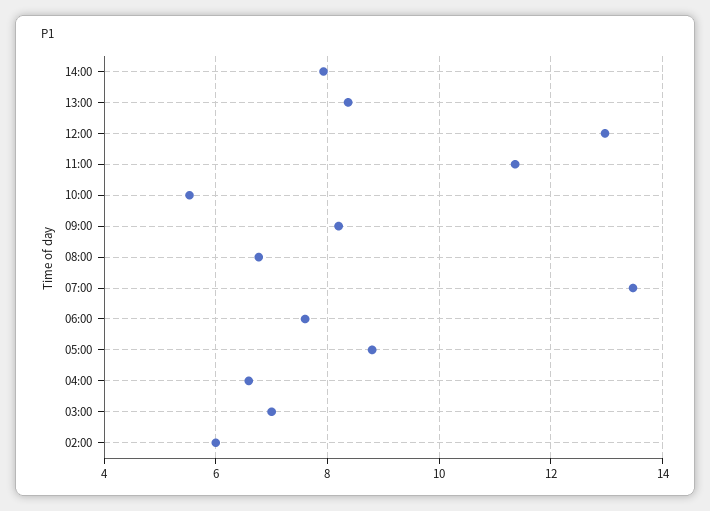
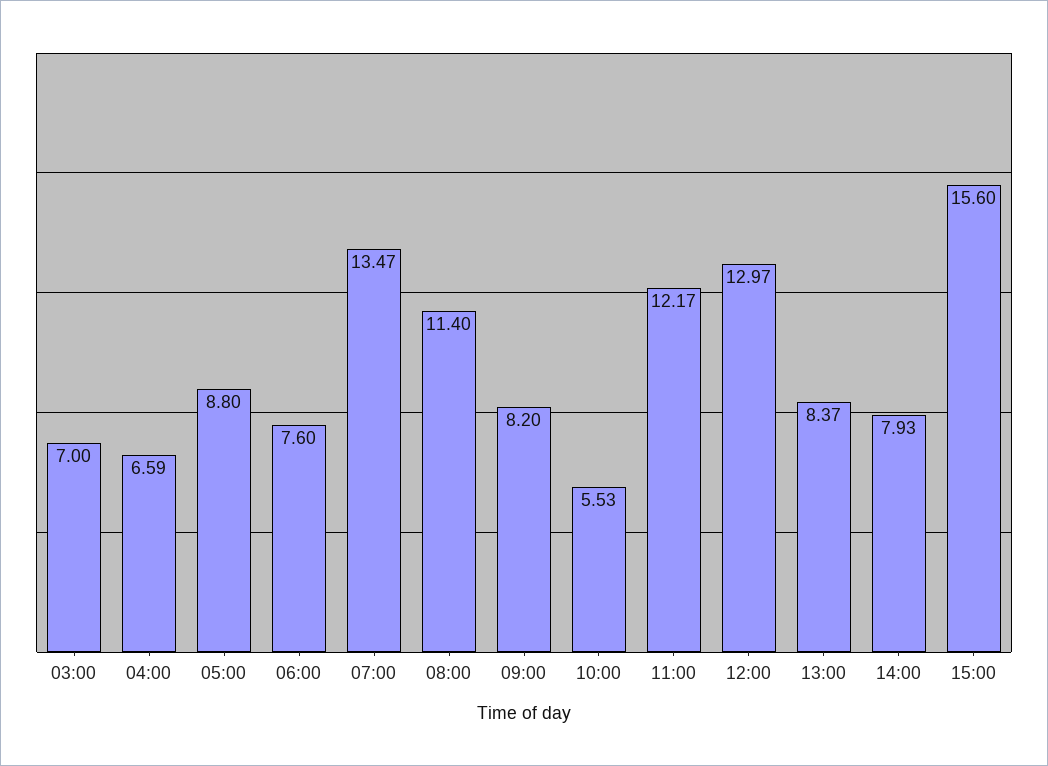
11:00: 11.4 -> 12.17
08:00: 6.8 -> 11.4
02:00: 6 -> none
15:00: none -> 15.6

